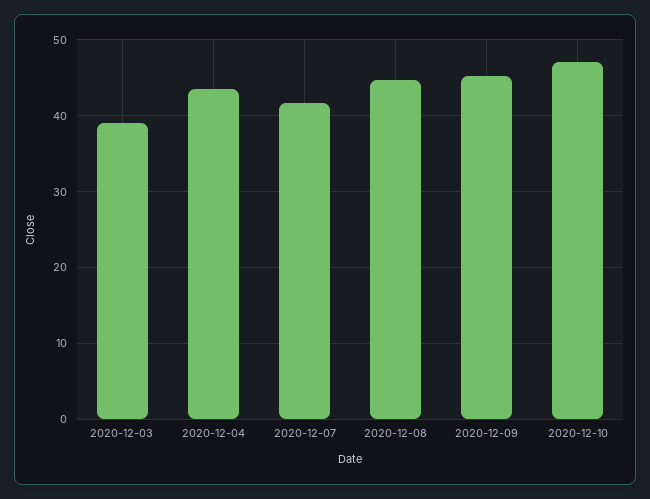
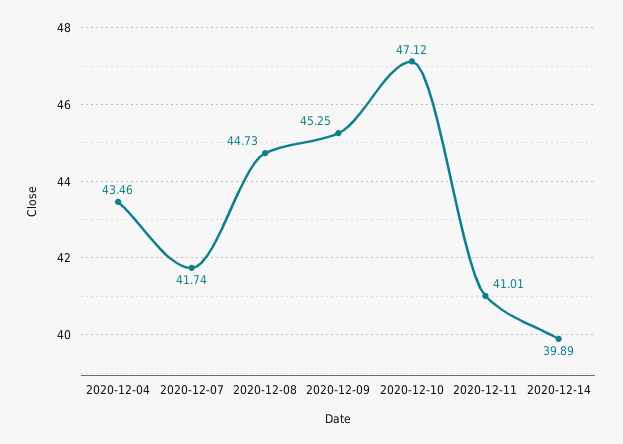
2020-12-03: 39 -> none
2020-12-11: none -> 41.01
2020-12-14: none -> 39.89

